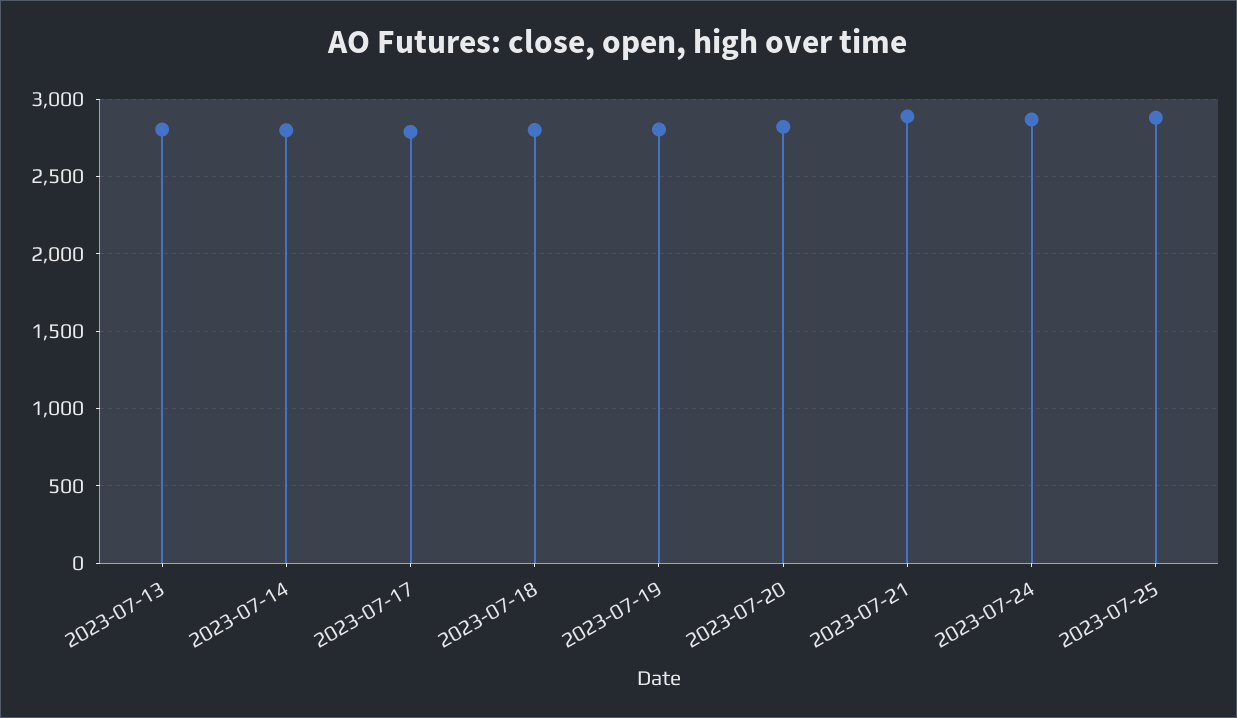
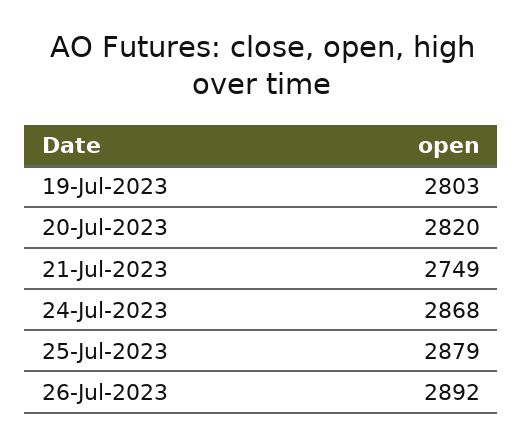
2023-07-13: 2800 -> none
2023-07-14: 2800 -> none
2023-07-17: 2800 -> none
2023-07-18: 2800 -> none
2023-07-21: 2900 -> 2749
26-Jul-2023: none -> 2892

